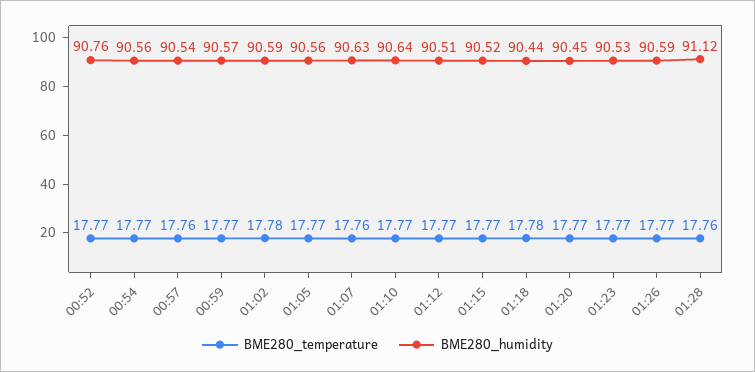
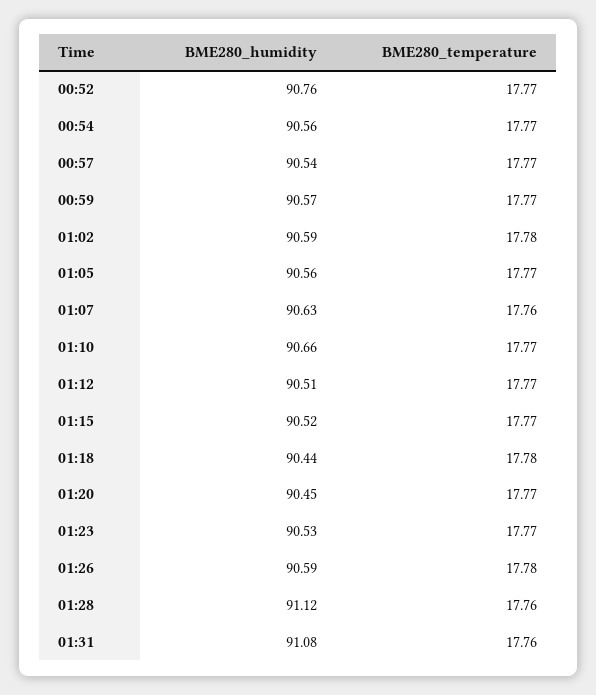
BME280_temperature, 00:57: 17.76 -> 17.77
BME280_humidity, 01:10: 90.64 -> 90.66
BME280_temperature, 01:26: 17.77 -> 17.78
BME280_humidity, 01:31: none -> 91.08
BME280_temperature, 01:31: none -> 17.76

